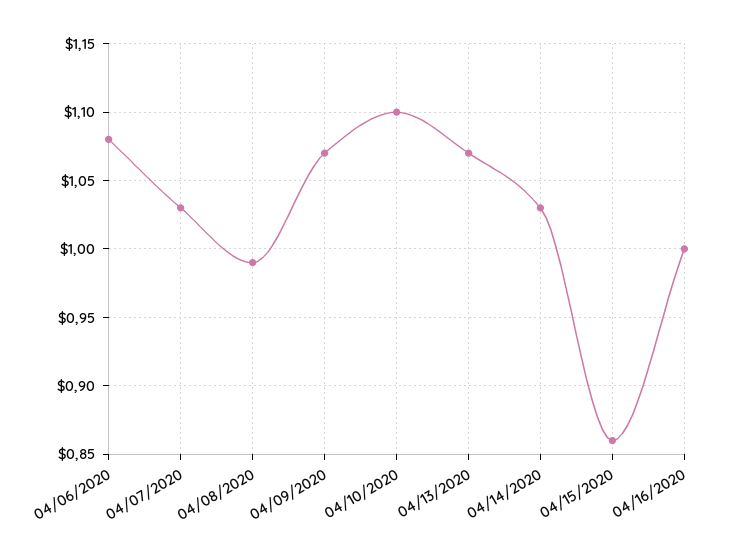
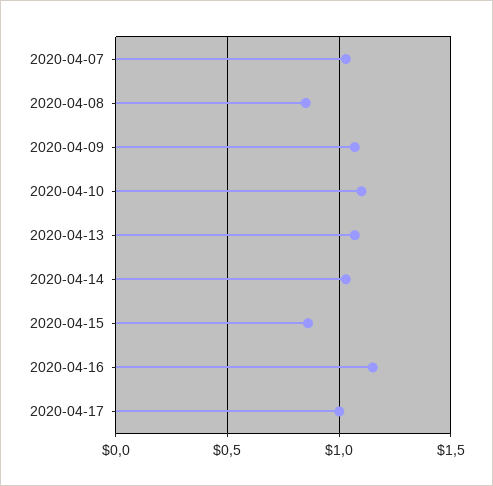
04/06/2020: 1.08 -> none
04/08/2020: 0.99 -> 0.85
04/16/2020: 1 -> 1.15
2020-04-17: none -> 1

